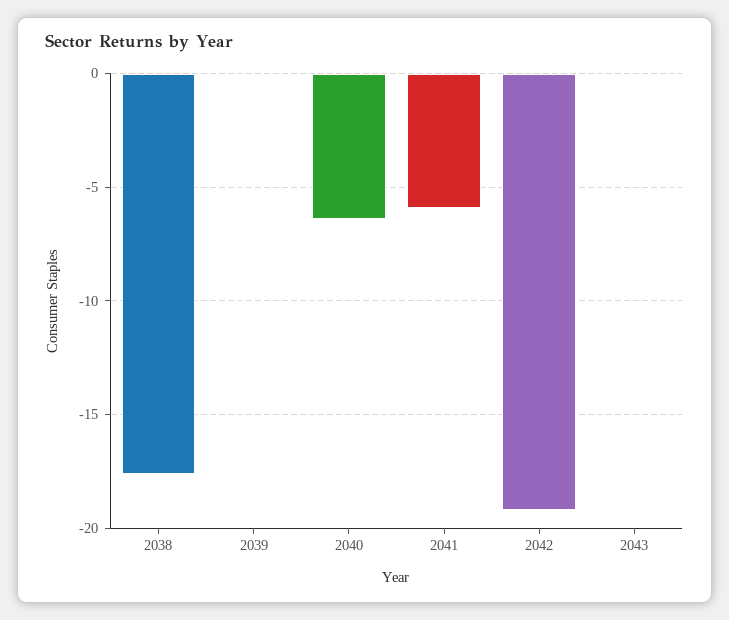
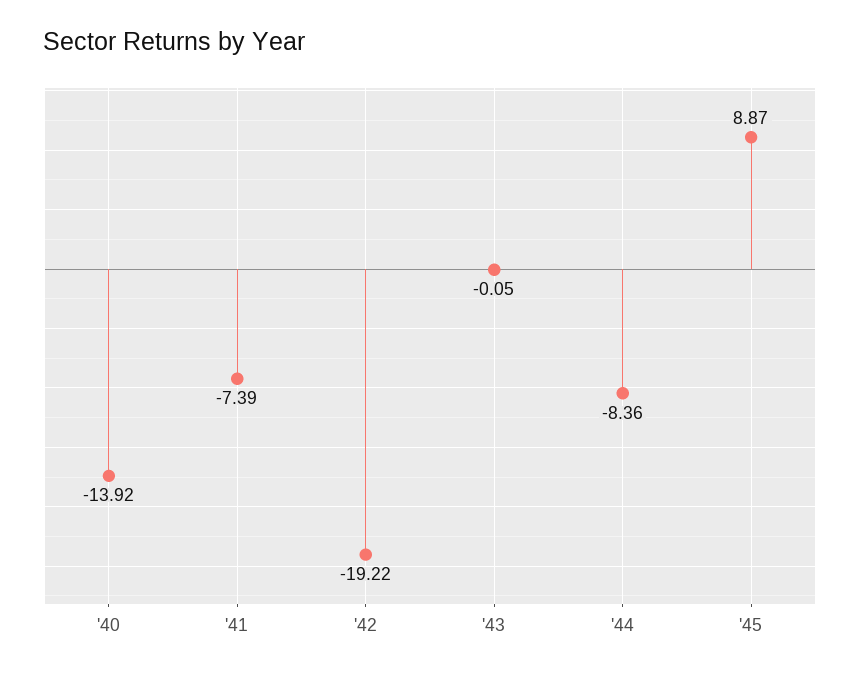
2038: -17.5 -> none
2039: 0 -> none
2040: -6.5 -> -13.92
2041: -6 -> -7.39
'44: none -> -8.36
'45: none -> 8.87

